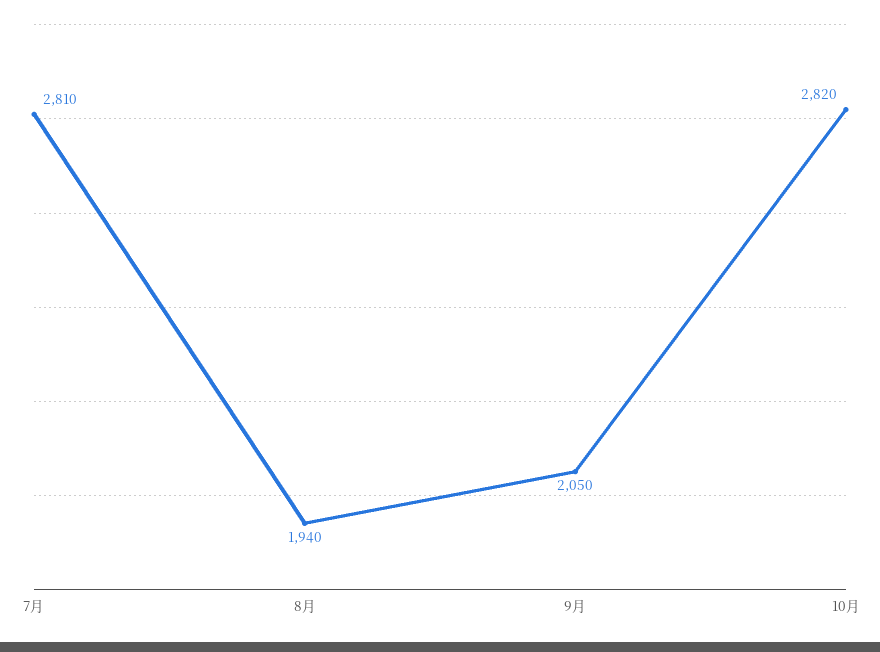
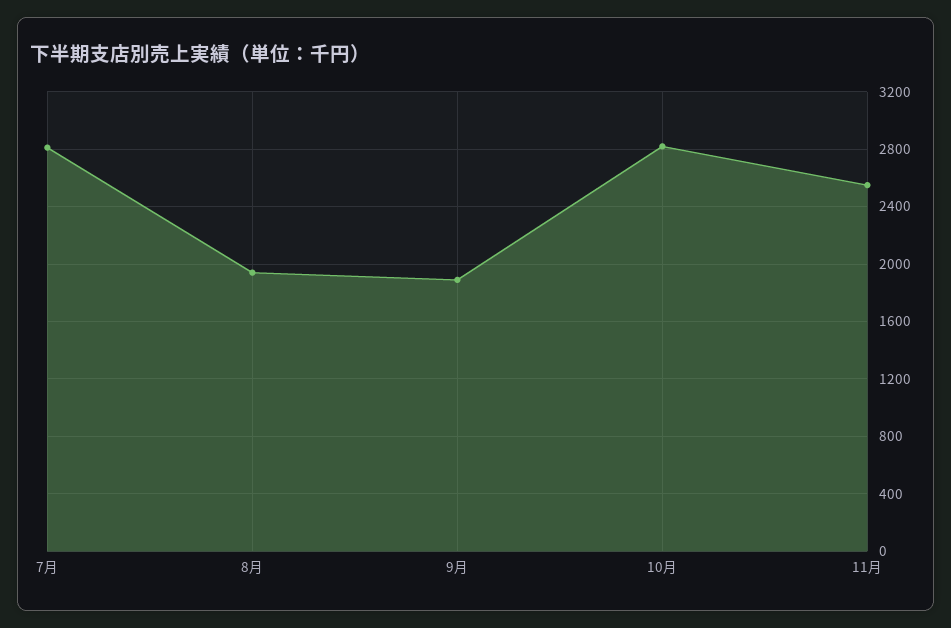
9月: 2050 -> 1900
11月: none -> 2550

